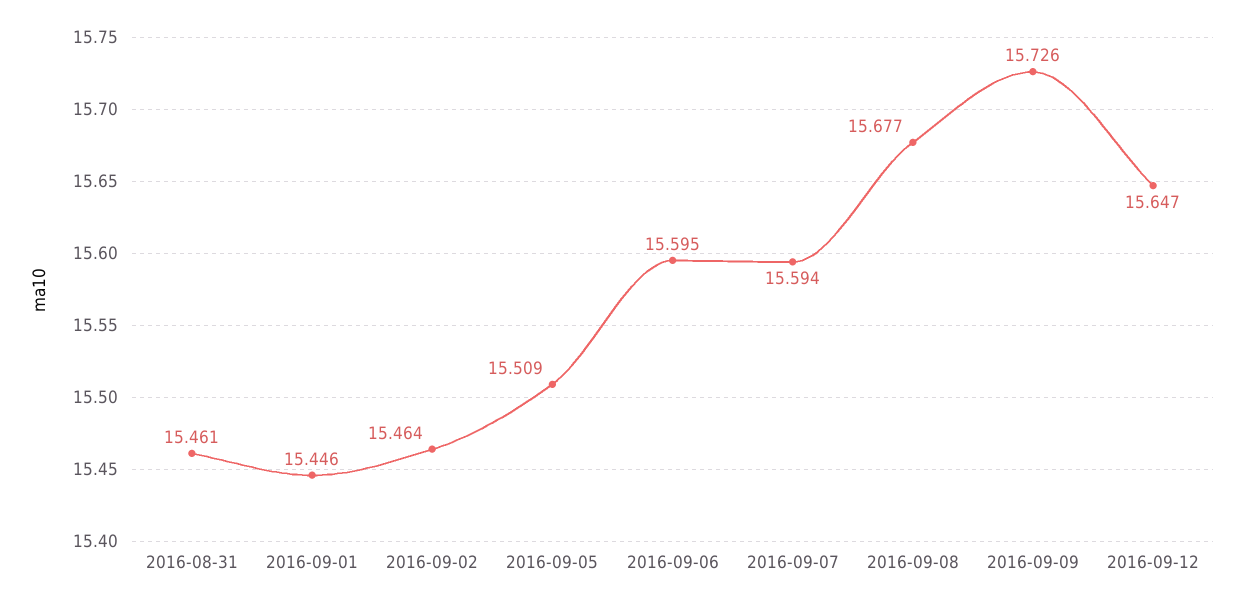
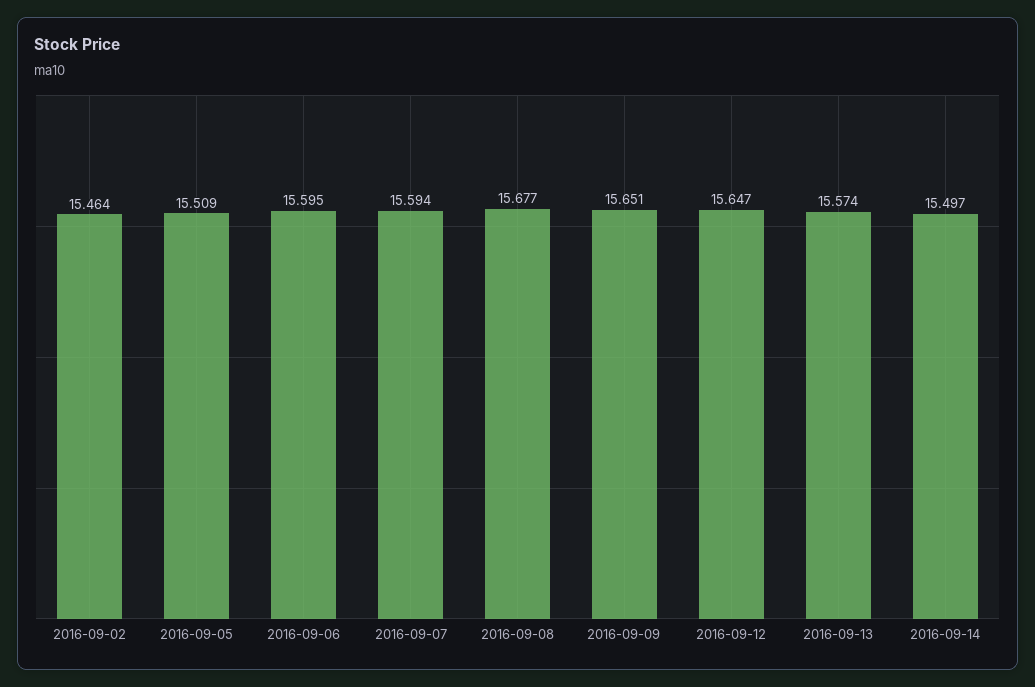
2016-08-31: 15.461 -> none
2016-09-01: 15.446 -> none
2016-09-09: 15.726 -> 15.651
2016-09-13: none -> 15.574
2016-09-14: none -> 15.497

